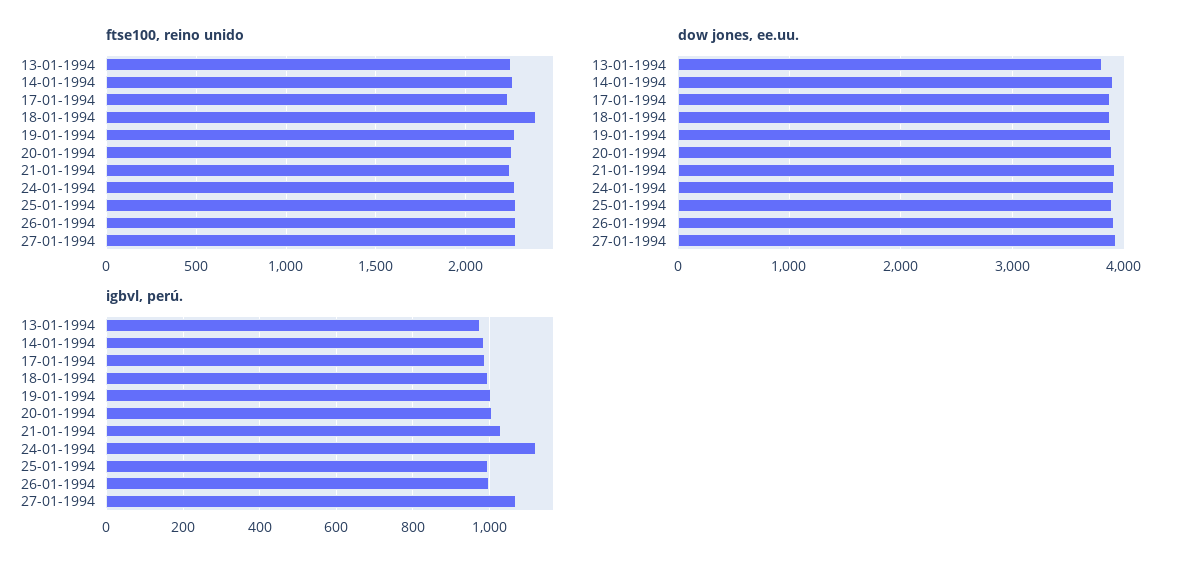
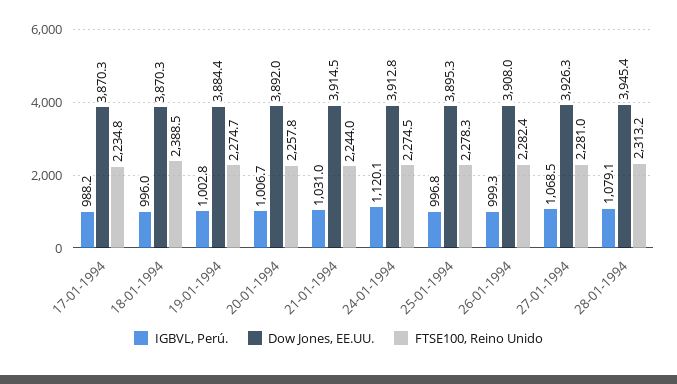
ftse100, reino unido, 13-01-1994: 2250 -> none
ftse100, reino unido, 14-01-1994: 2250 -> none
dow jones, ee.uu., 13-01-1994: 3800 -> none
dow jones, ee.uu., 14-01-1994: 3900 -> none
igbvl, perú., 13-01-1994: 980 -> none
igbvl, perú., 14-01-1994: 980 -> none
igbvl, perú., 28-01-1994: none -> 1079.1
dow jones, ee.uu., 28-01-1994: none -> 3945.4
ftse100, reino unido, 28-01-1994: none -> 2313.2

